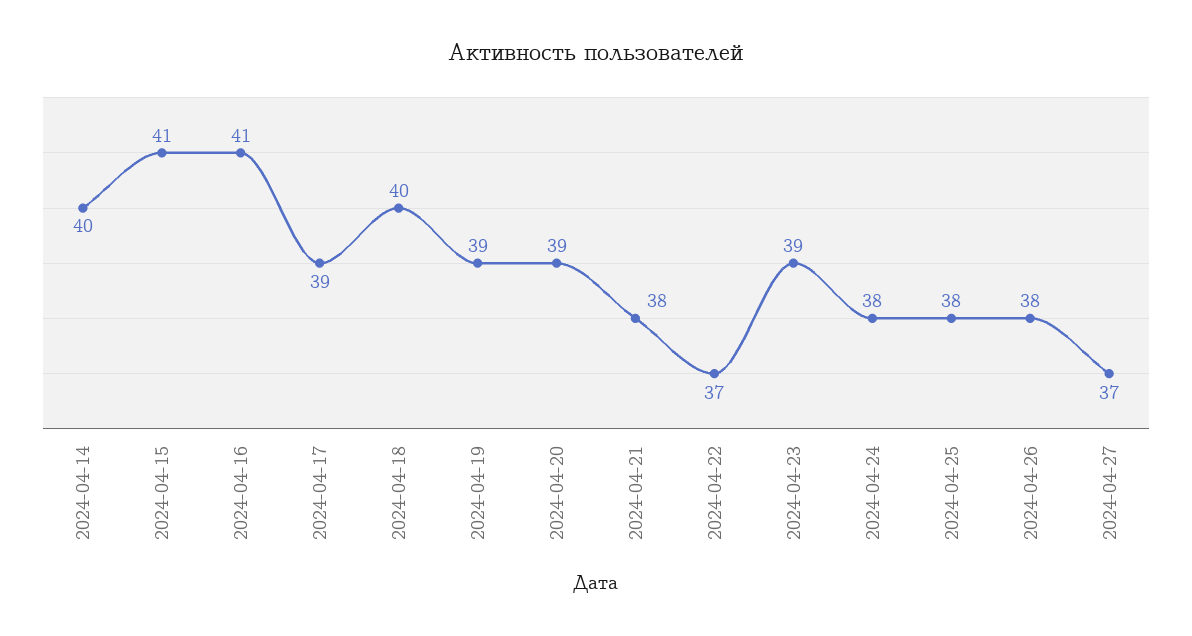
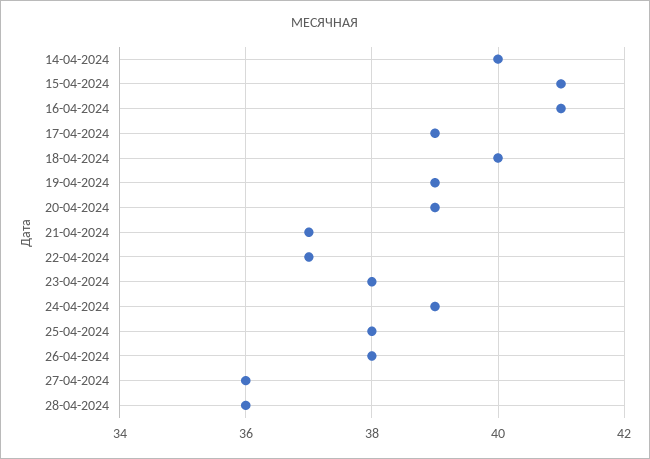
2024-04-21: 38 -> 37
2024-04-23: 39 -> 38
2024-04-24: 38 -> 39
2024-04-27: 37 -> 36
28-04-2024: none -> 36

